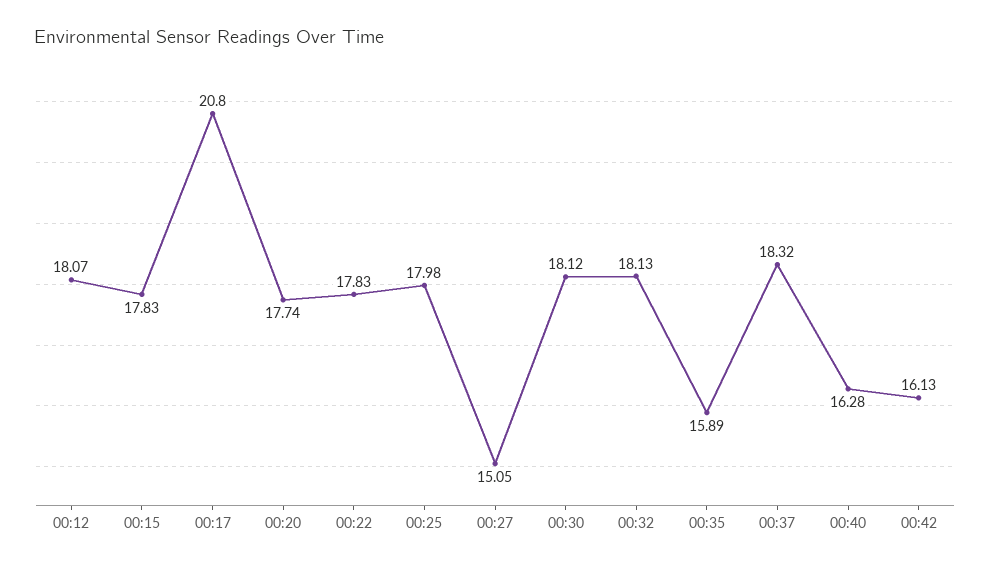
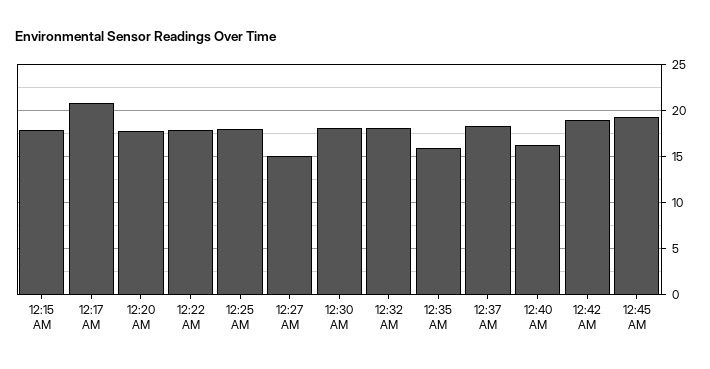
00:12: 18.07 -> none
00:42: 16.13 -> 19
12:45 AM: none -> 19

